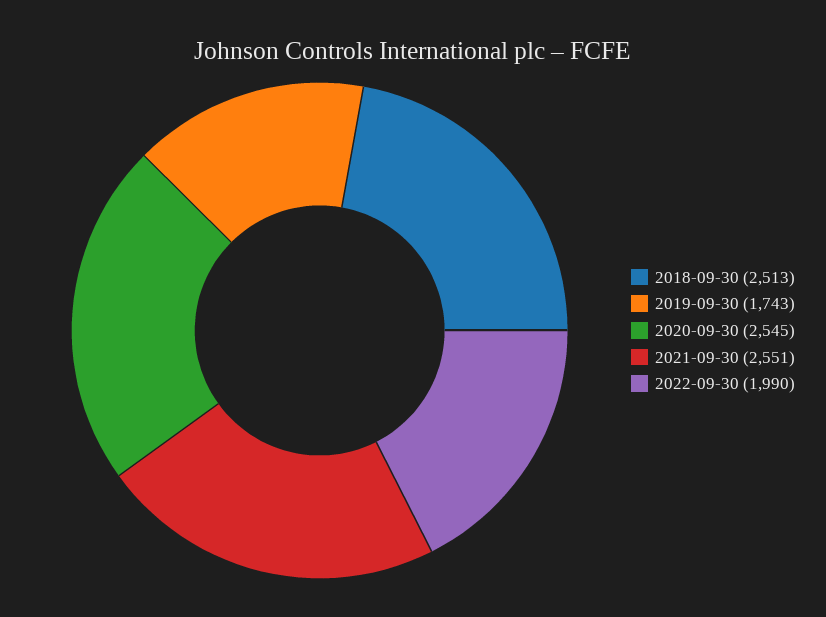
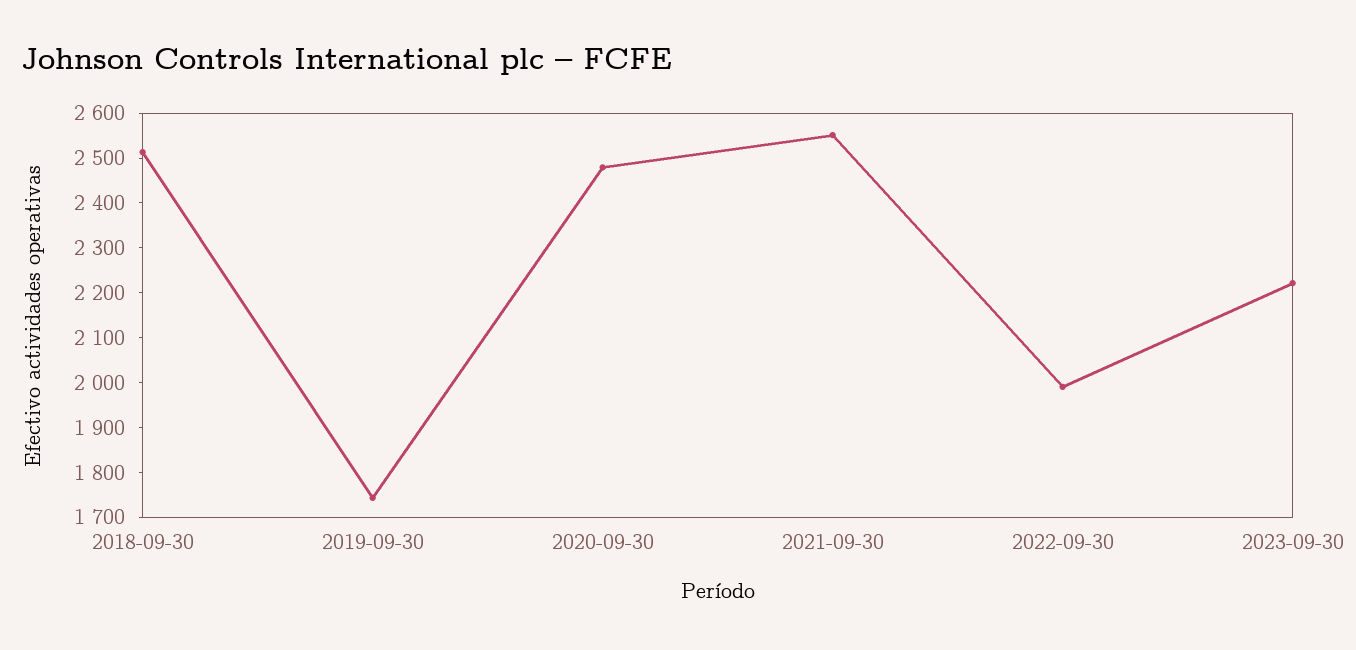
2020-09-30: 2545 -> 2480
2023-09-30: none -> 2220

